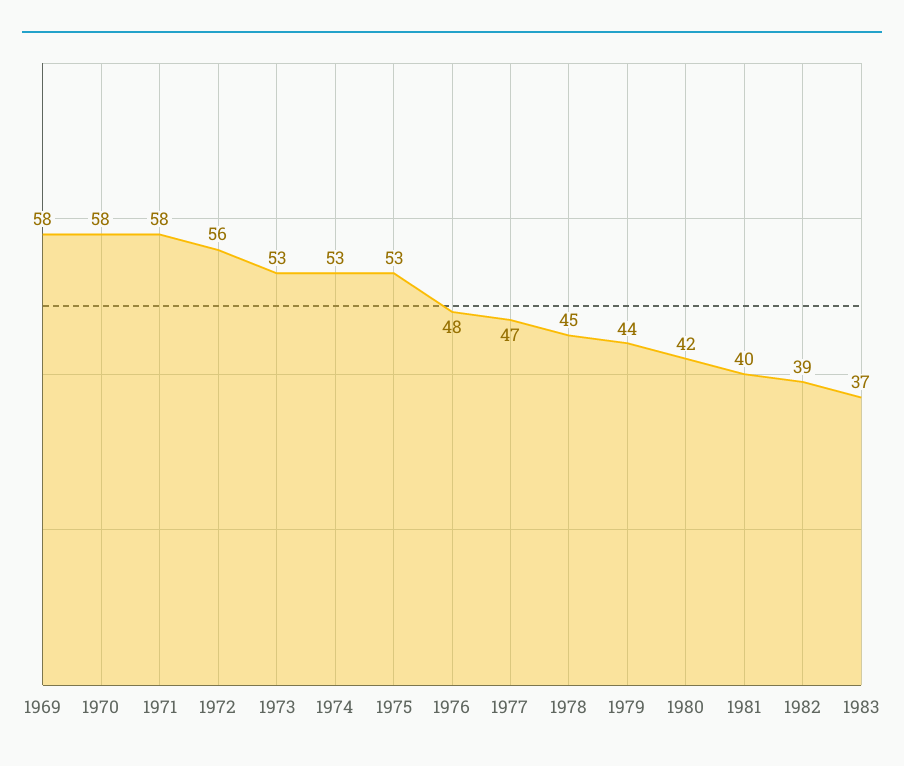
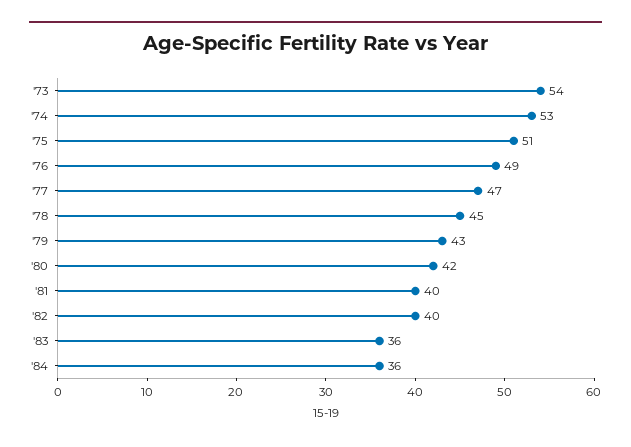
1969: 58 -> none
1970: 58 -> none
1971: 58 -> none
1972: 56 -> none
1973: 53 -> 54
1975: 53 -> 51
1976: 48 -> 49
1979: 44 -> 43
1982: 39 -> 40
1983: 37 -> 36
'84: none -> 36

